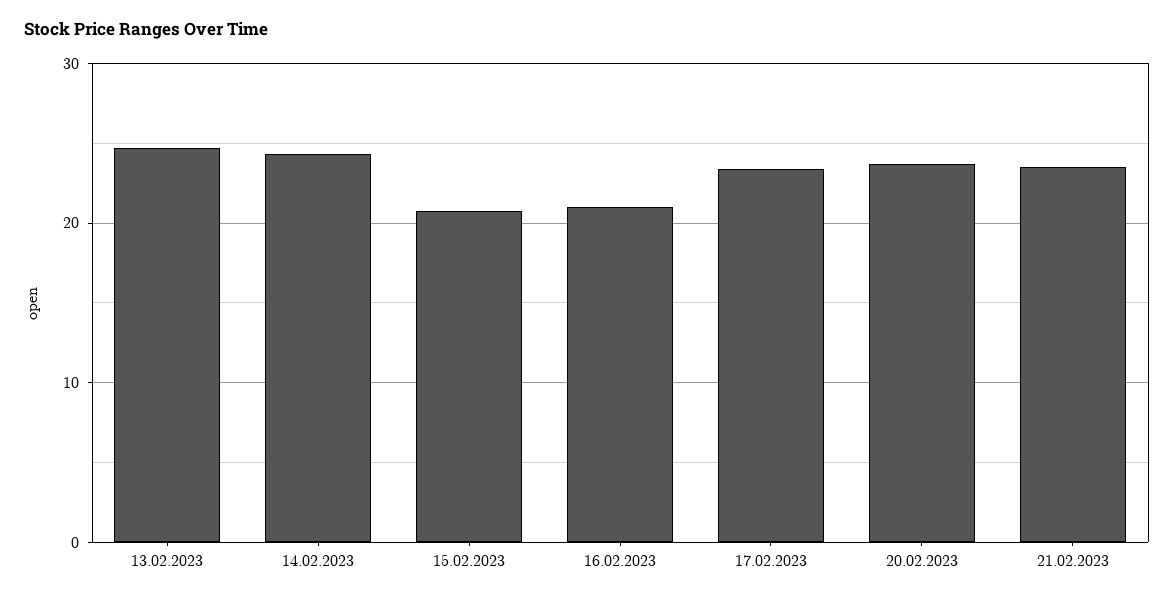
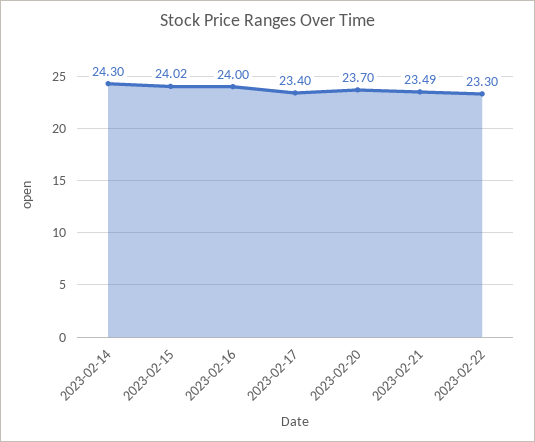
13.02.2023: 25 -> none
15.02.2023: 21 -> 24.02
16.02.2023: 21 -> 24
2023-02-22: none -> 23.3

